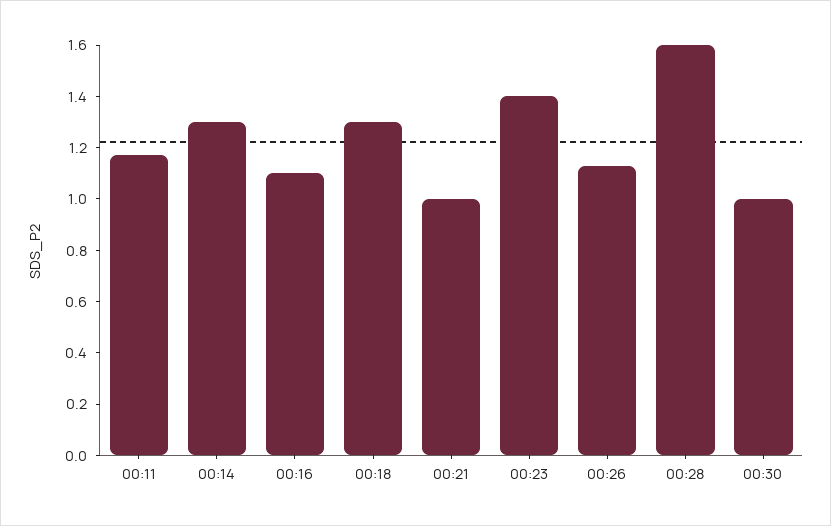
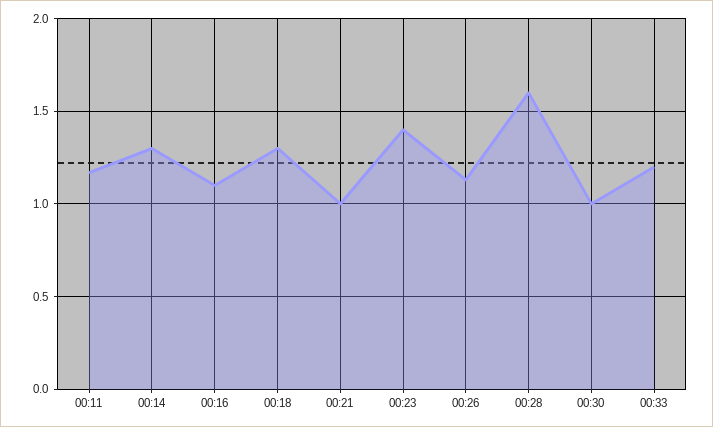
00:33: none -> 1.2

